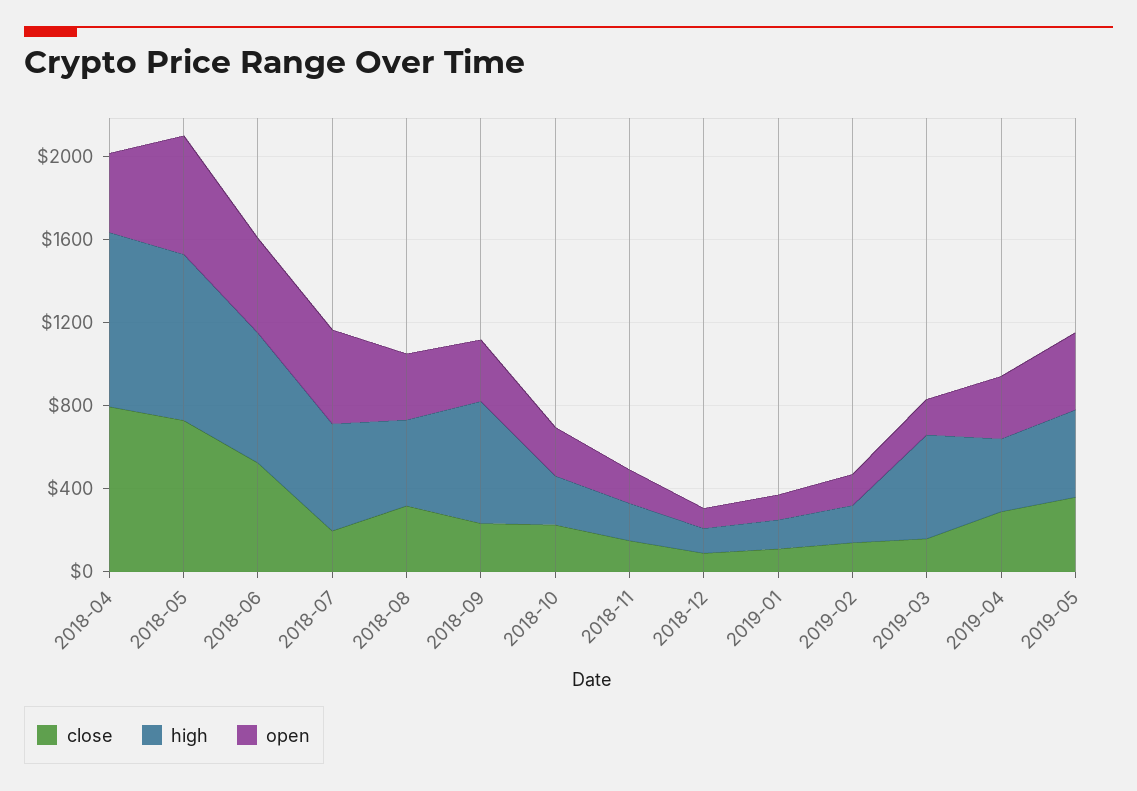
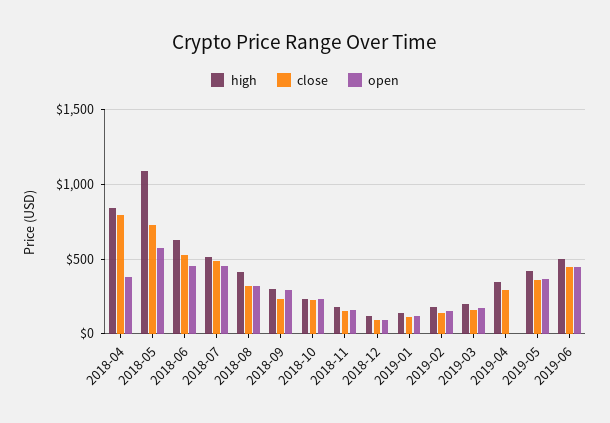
high, 2018-05: 800 -> 1100
close, 2018-07: 200 -> 500
high, 2018-09: 600 -> 300
high, 2019-03: 500 -> 200
open, 2019-04: 300 -> 0
high, 2019-06: none -> 500
close, 2019-06: none -> 450
open, 2019-06: none -> 450

